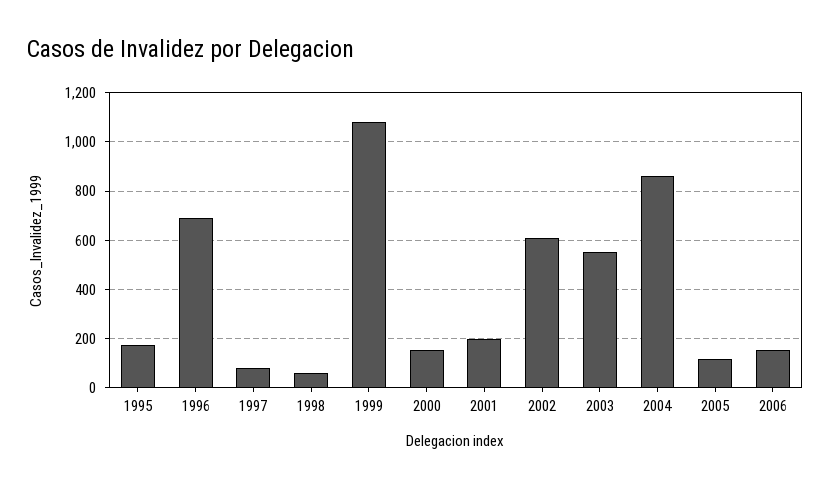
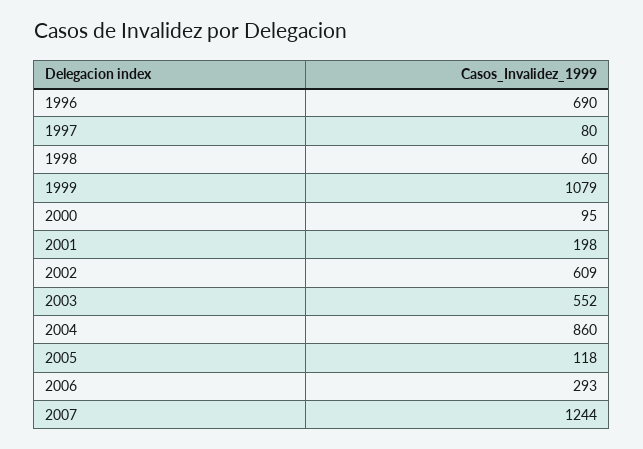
1995: 175 -> none
2000: 150 -> 95
2006: 150 -> 293
2007: none -> 1244

